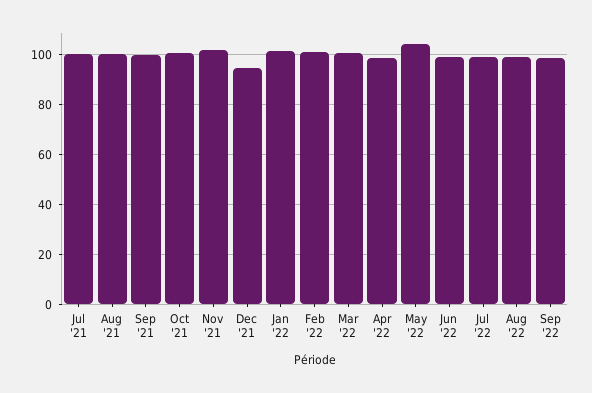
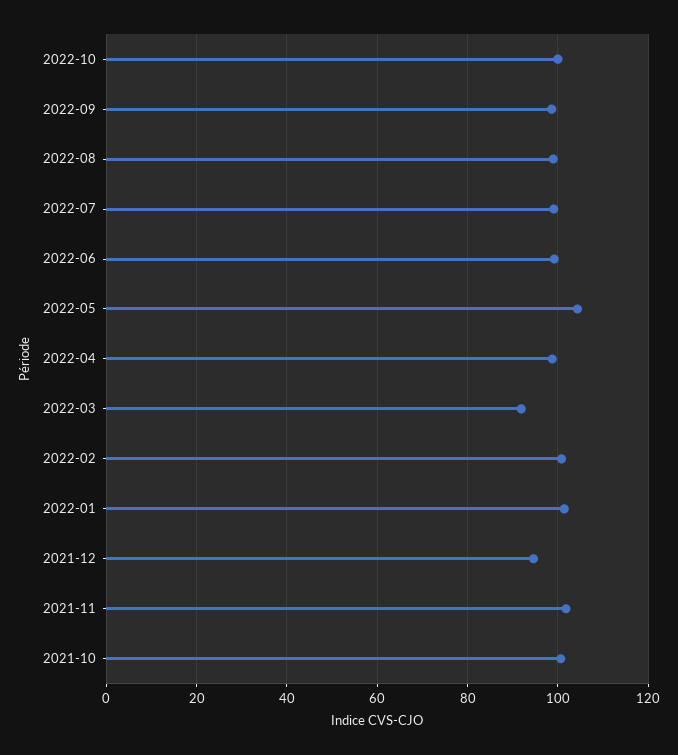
Jul '21: 100 -> none
Aug '21: 100 -> none
Sep '21: 100 -> none
Mar '22: 100 -> 92
2022-10: none -> 100

